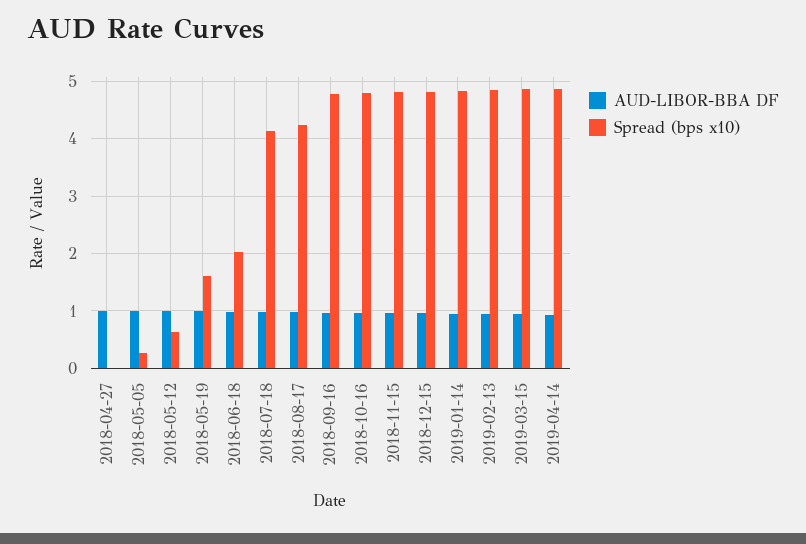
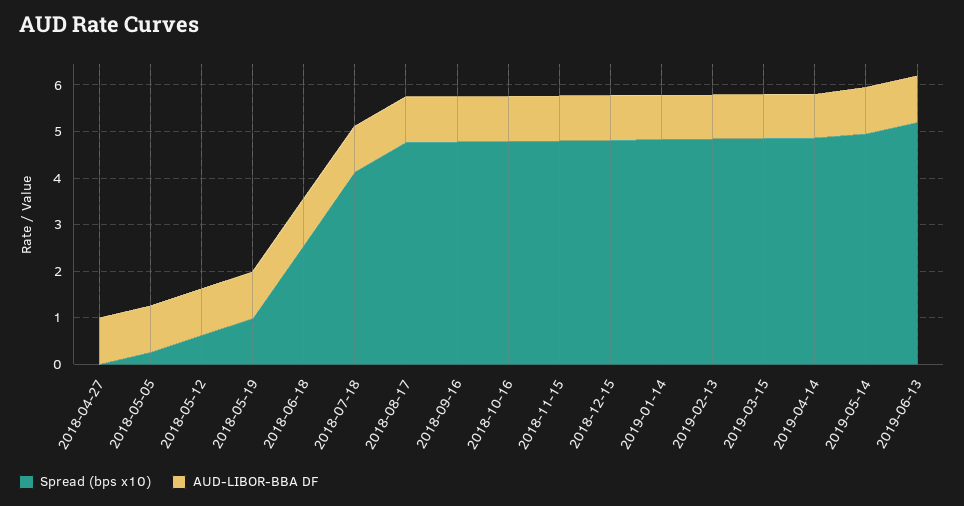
Spread (bps x10), 2018-05-19: 1.6 -> 1
Spread (bps x10), 2018-06-18: 2 -> 2.6
Spread (bps x10), 2018-08-17: 4.2 -> 4.8
Spread (bps x10), 2019-05-14: none -> 5
AUD-LIBOR-BBA DF, 2019-05-14: none -> 1
Spread (bps x10), 2019-06-13: none -> 5.2
AUD-LIBOR-BBA DF, 2019-06-13: none -> 1

